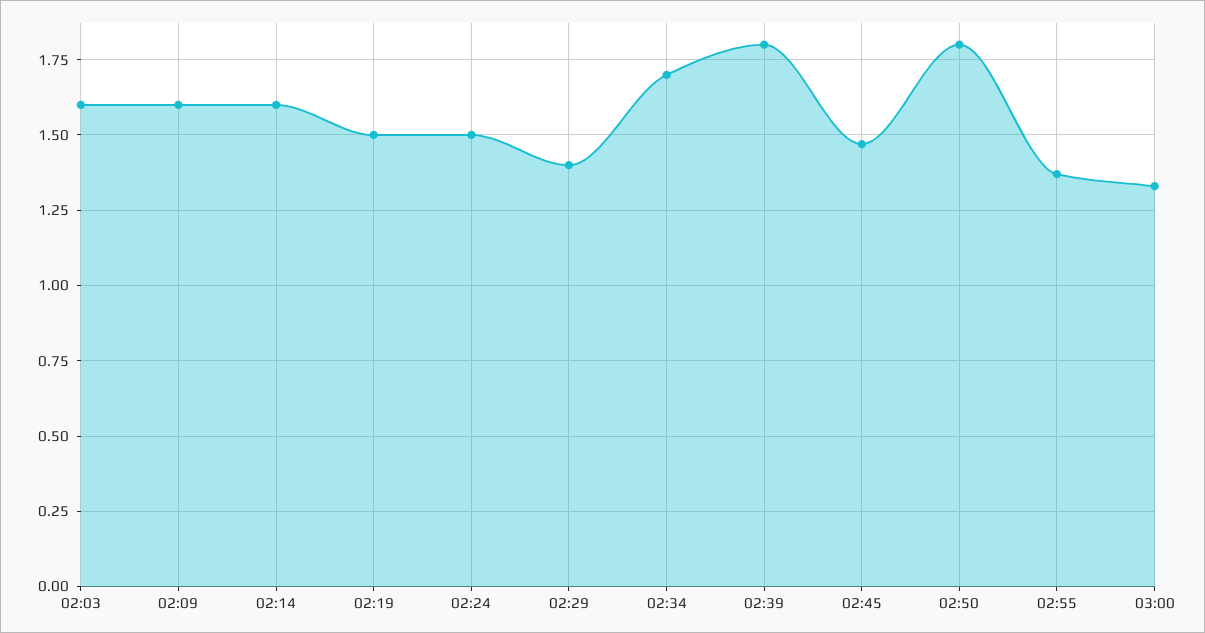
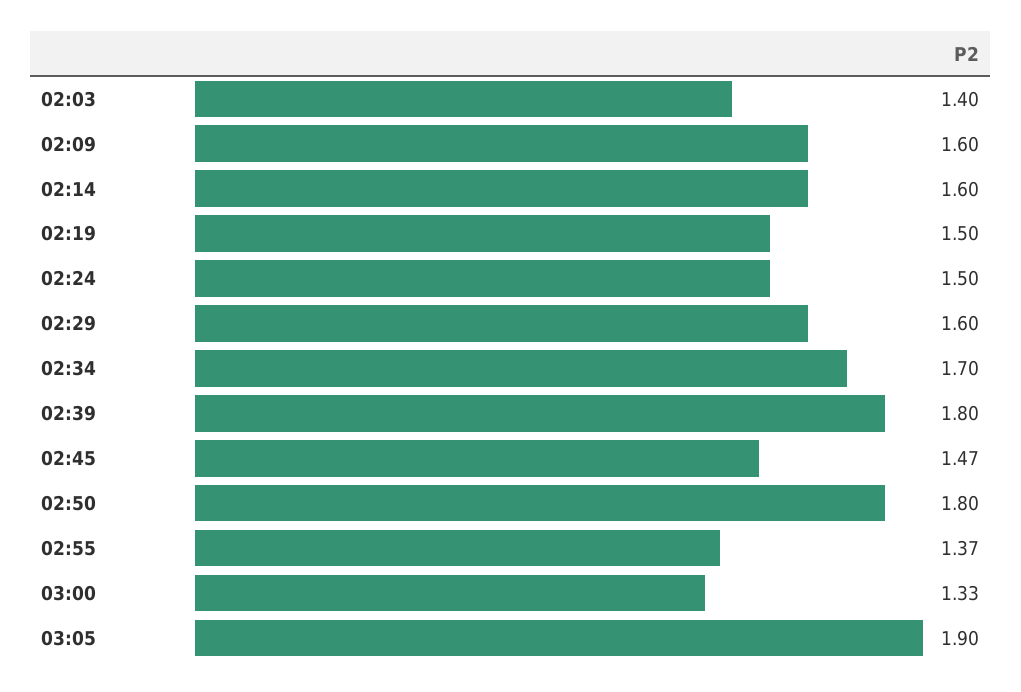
02:03: 1.6 -> 1.4
02:29: 1.4 -> 1.6
03:05: none -> 1.9

